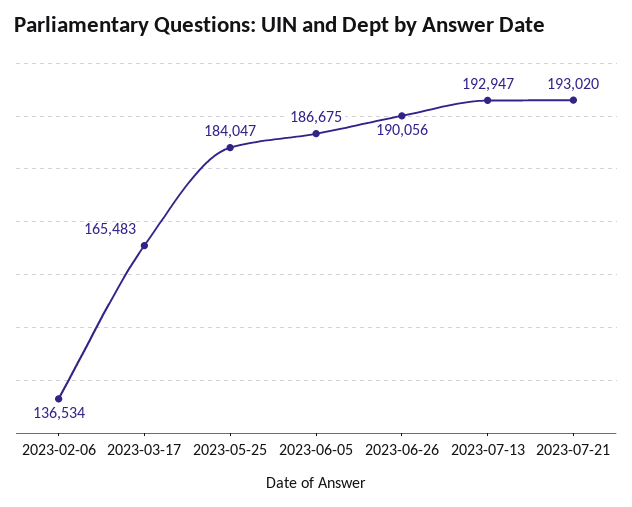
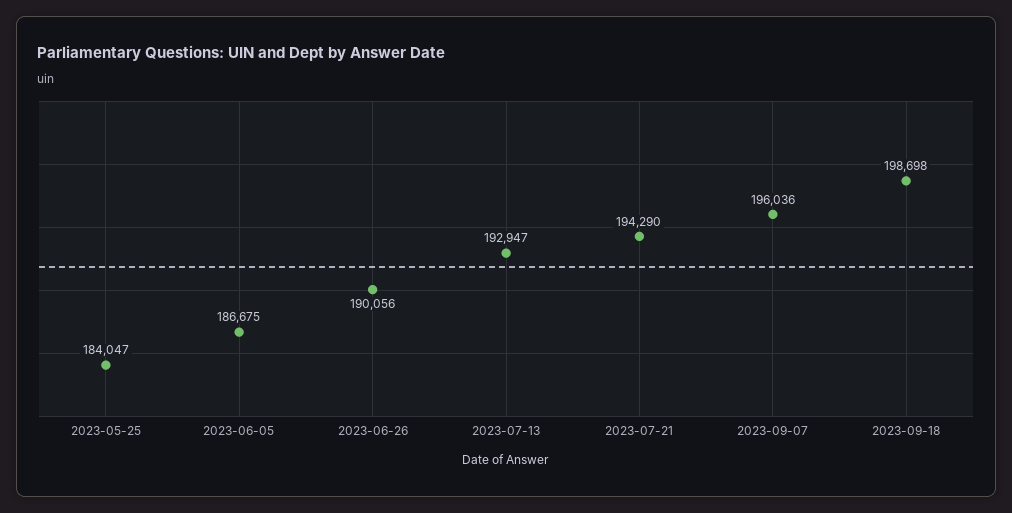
2023-02-06: 136534 -> none
2023-03-17: 165483 -> none
2023-07-21: 193020 -> 194290
2023-09-07: none -> 196036
2023-09-18: none -> 198698

